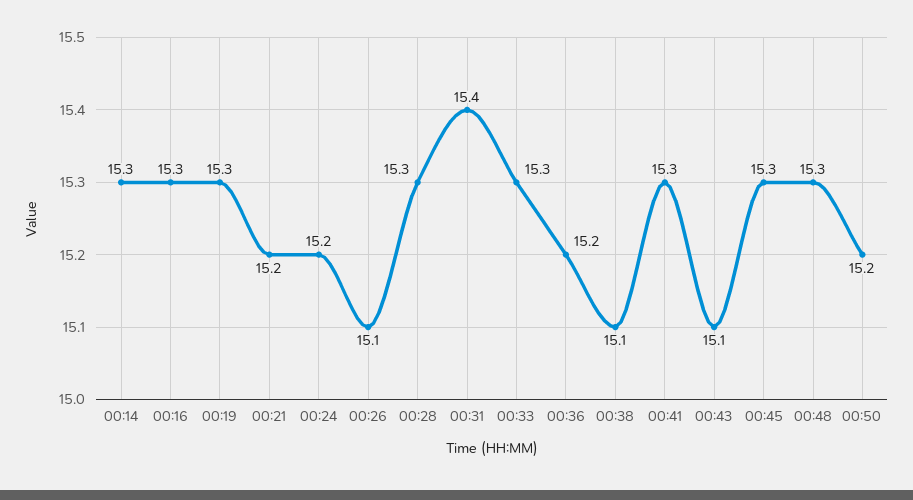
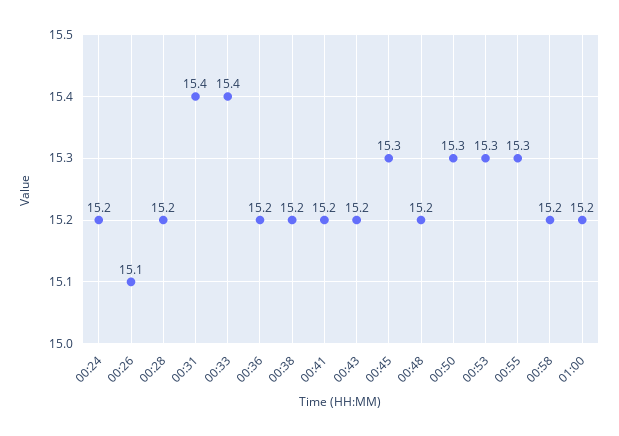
00:14: 15.3 -> none
00:16: 15.3 -> none
00:19: 15.3 -> none
00:21: 15.2 -> none
00:28: 15.3 -> 15.2
00:33: 15.3 -> 15.4
00:38: 15.1 -> 15.2
00:41: 15.3 -> 15.2
00:43: 15.1 -> 15.2
00:48: 15.3 -> 15.2
00:50: 15.2 -> 15.3
00:53: none -> 15.3
00:55: none -> 15.3
00:58: none -> 15.2
01:00: none -> 15.2

